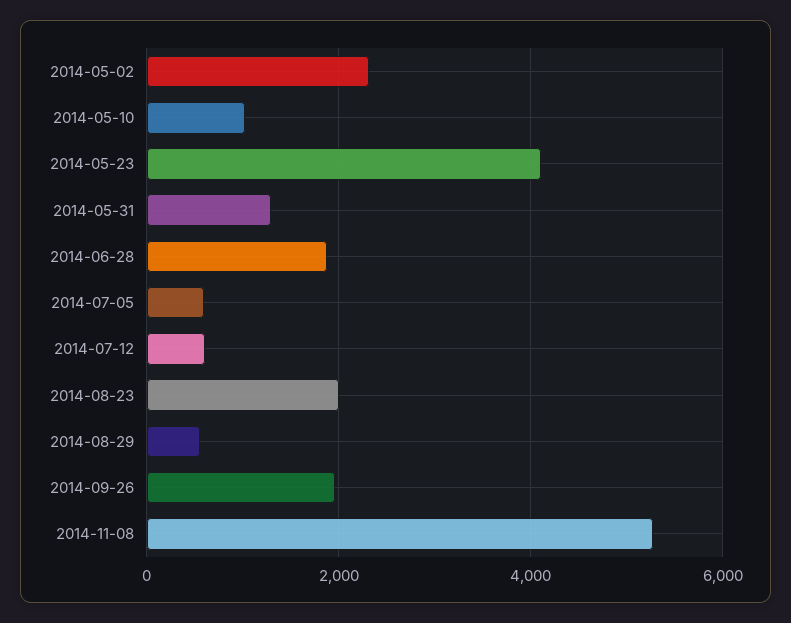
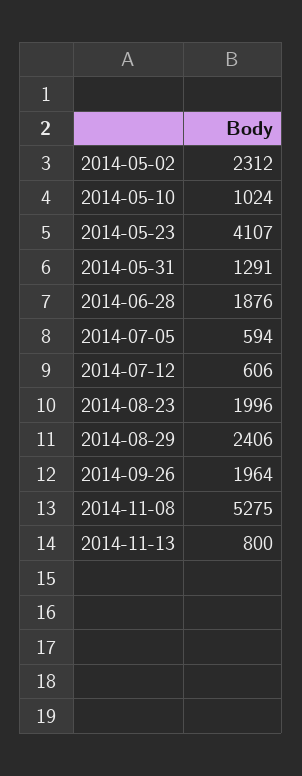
2014-08-29: 600 -> 2406
2014-11-13: none -> 800

